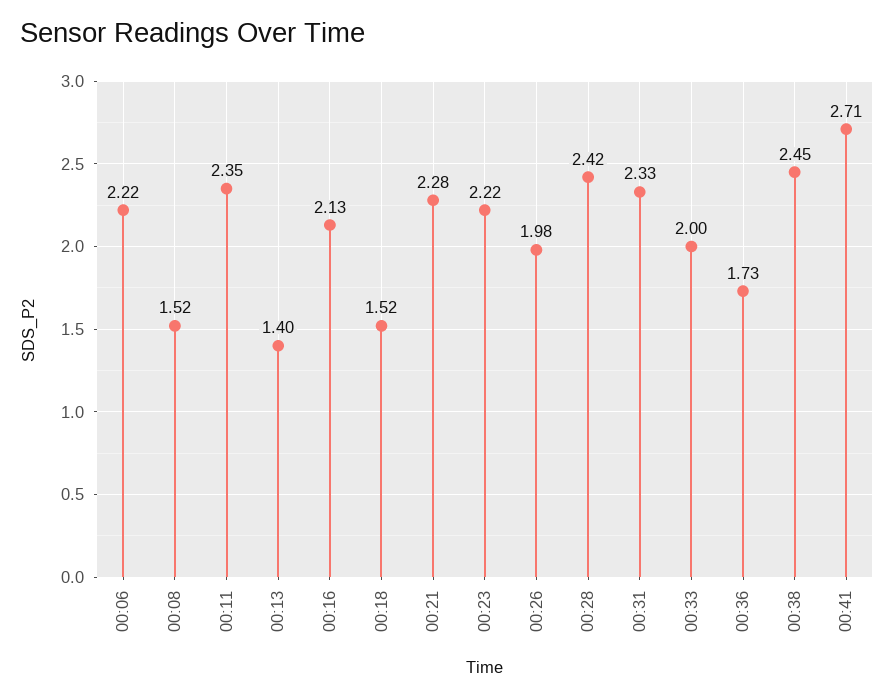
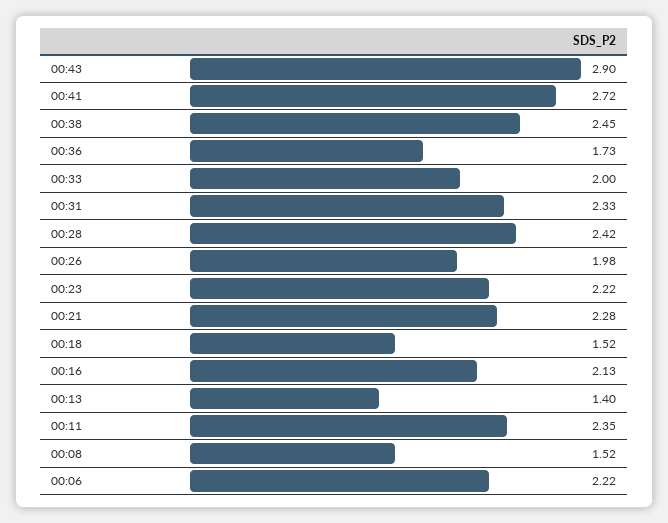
00:41: 2.71 -> 2.72
00:43: none -> 2.9

